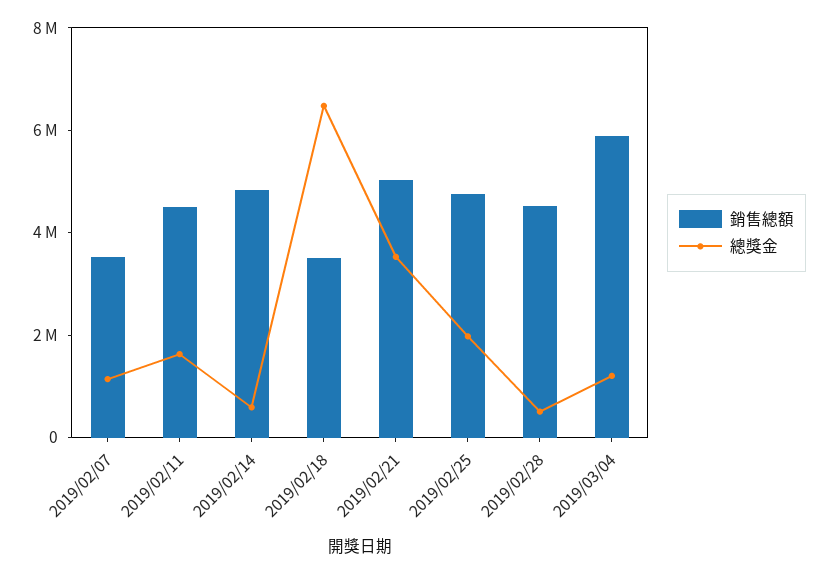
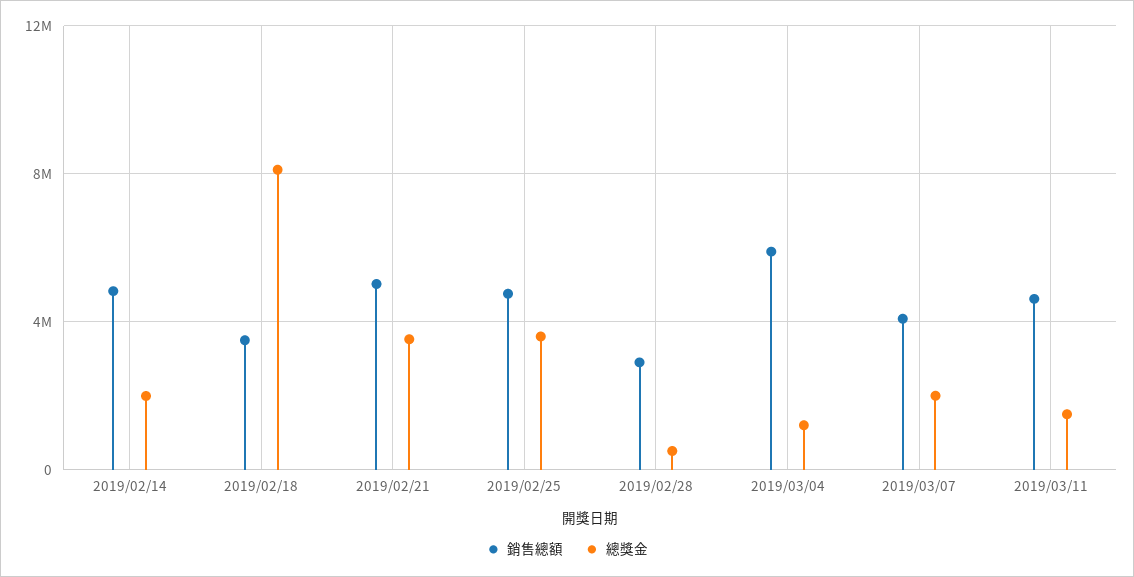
銷售總額, 2019/02/07: 3500000 -> none
總獎金, 2019/02/07: 1000000 -> none
銷售總額, 2019/02/11: 4500000 -> none
總獎金, 2019/02/11: 1500000 -> none
總獎金, 2019/02/14: 500000 -> 2000000
總獎金, 2019/02/18: 6500000 -> 8000000
總獎金, 2019/02/25: 2000000 -> 3500000
銷售總額, 2019/02/28: 4500000 -> 3000000
銷售總額, 2019/03/07: none -> 4000000
總獎金, 2019/03/07: none -> 2000000
銷售總額, 2019/03/11: none -> 4500000
總獎金, 2019/03/11: none -> 1500000

